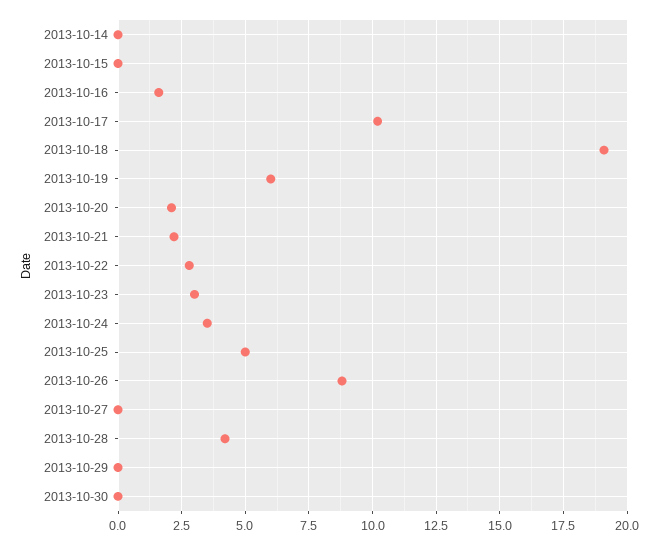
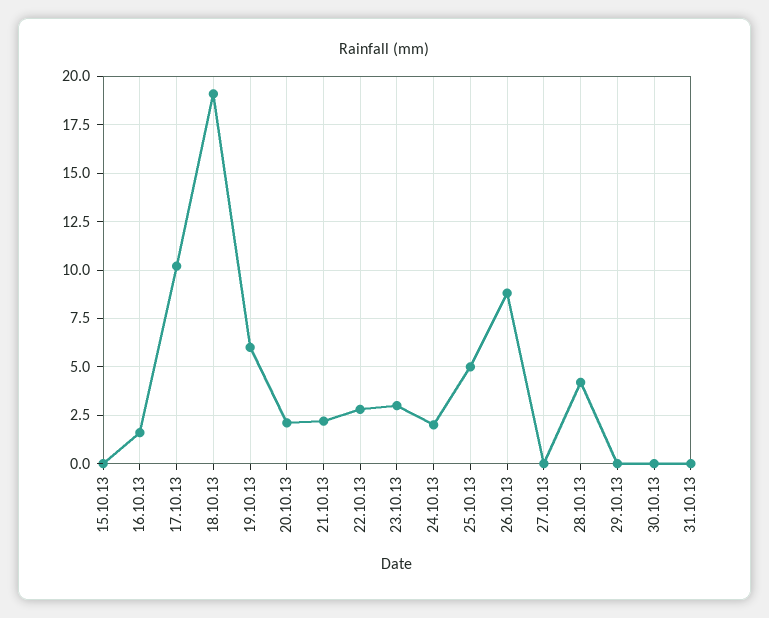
2013-10-14: 0 -> none
2013-10-24: 3.5 -> 2
31.10.13: none -> 0

